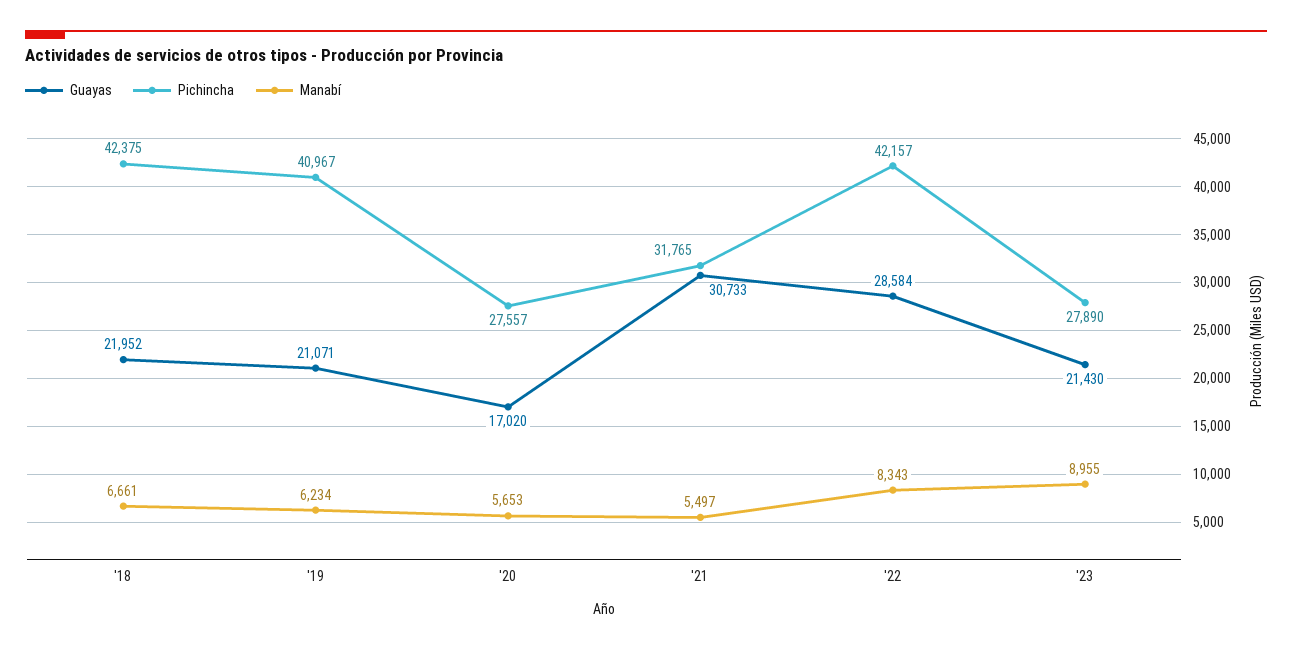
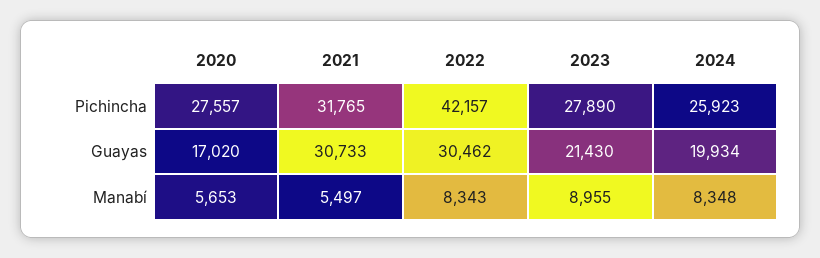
Guayas, '18: 21952 -> none
Pichincha, '18: 42375 -> none
Manabí, '18: 6661 -> none
Guayas, '19: 21071 -> none
Pichincha, '19: 40967 -> none
Manabí, '19: 6234 -> none
Guayas, '22: 28584 -> 30462
Pichincha, 2024: none -> 25923
Guayas, 2024: none -> 19934
Manabí, 2024: none -> 8348

